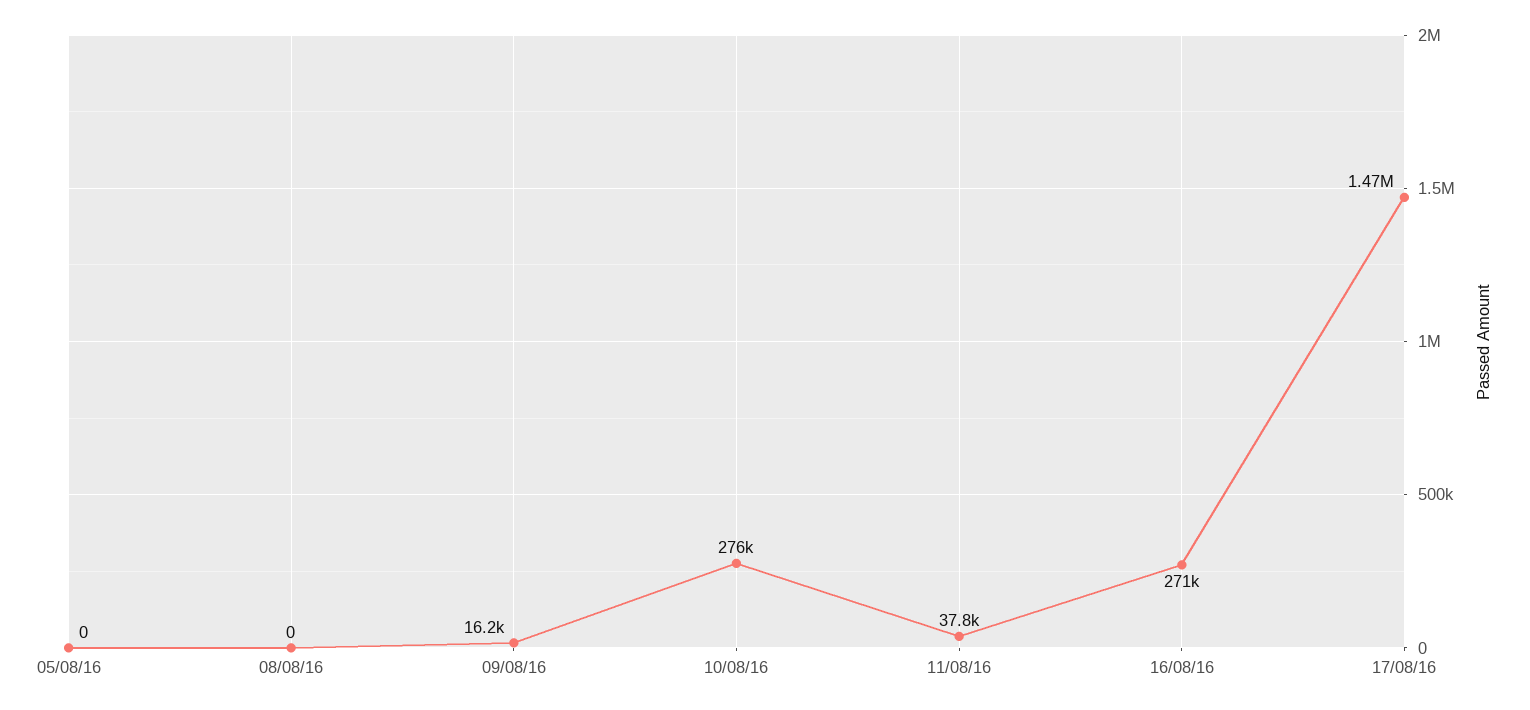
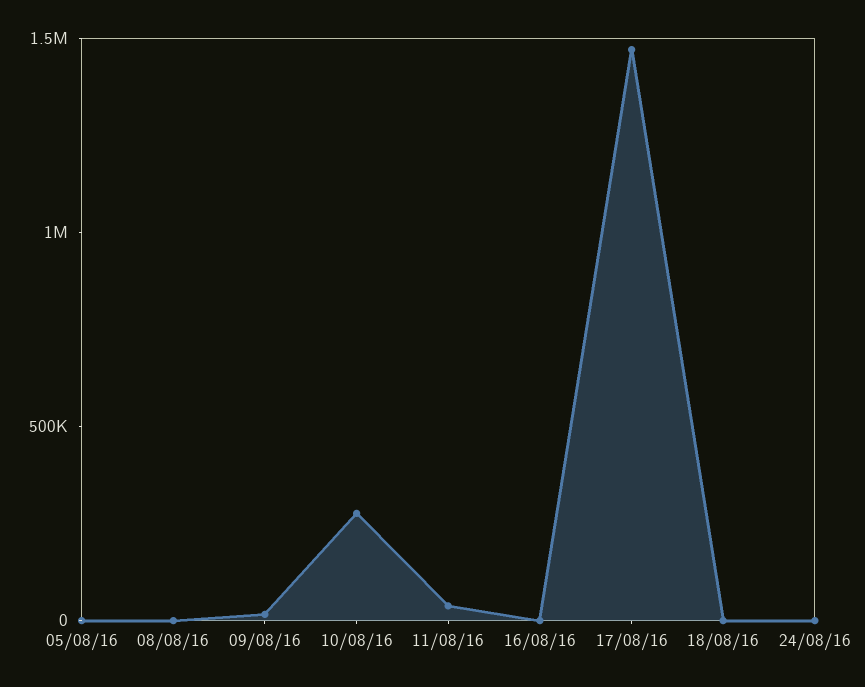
16/08/16: 271000 -> 0
18/08/16: none -> 0
24/08/16: none -> 0

